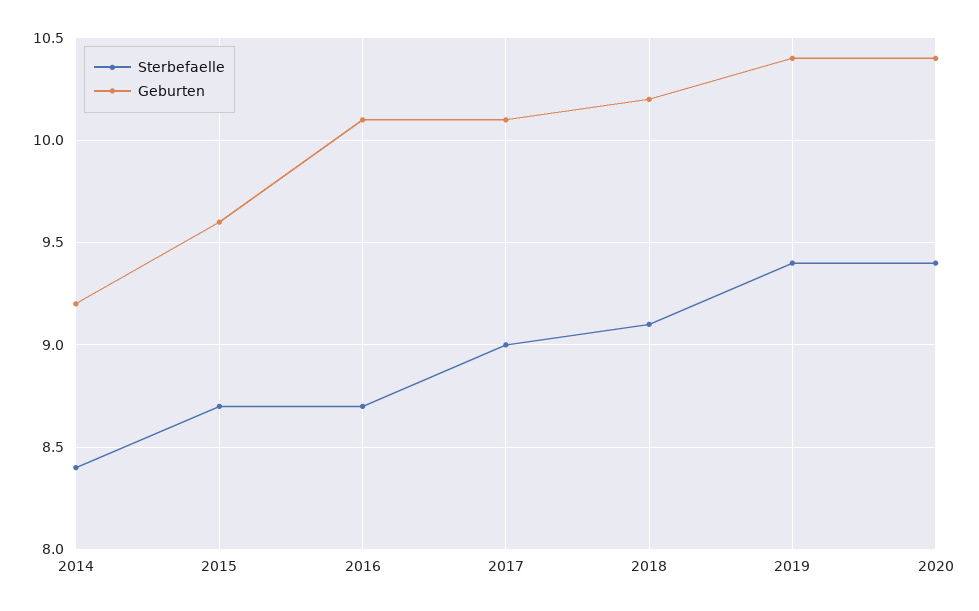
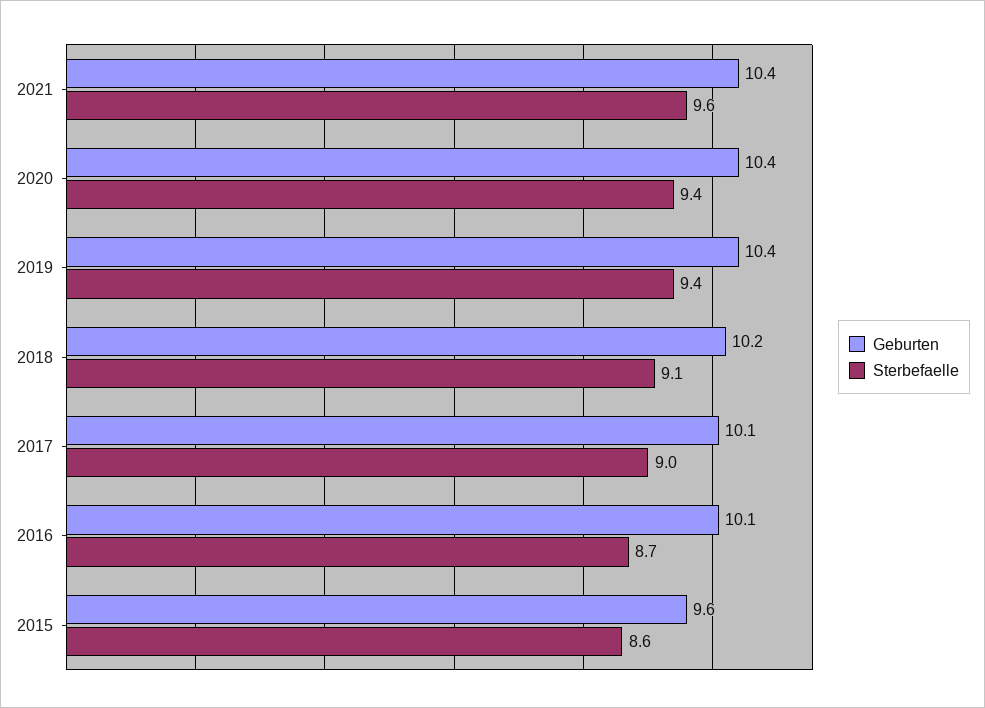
Sterbefaelle, 2014: 8.4 -> none
Geburten, 2014: 9.2 -> none
Sterbefaelle, 2015: 8.7 -> 8.6
Geburten, 2021: none -> 10.4
Sterbefaelle, 2021: none -> 9.6

